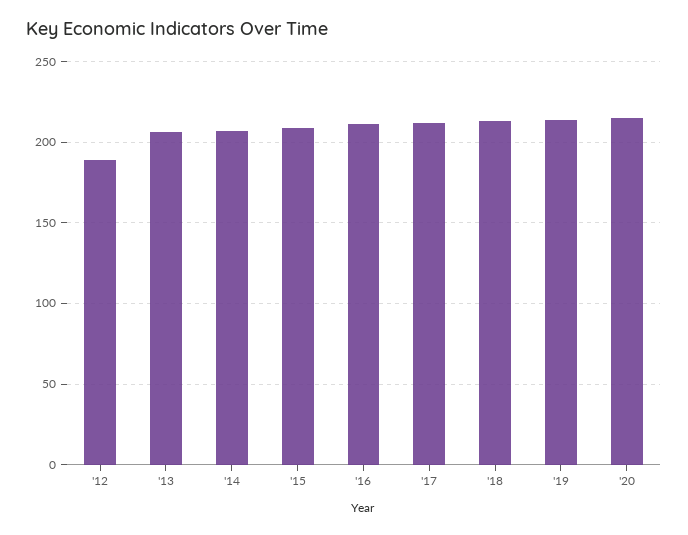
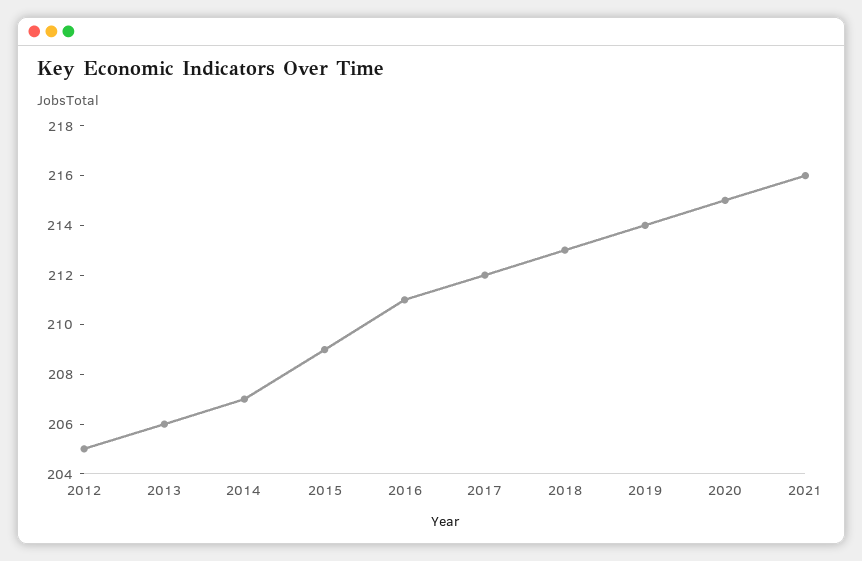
'12: 190 -> 205
2021: none -> 216

